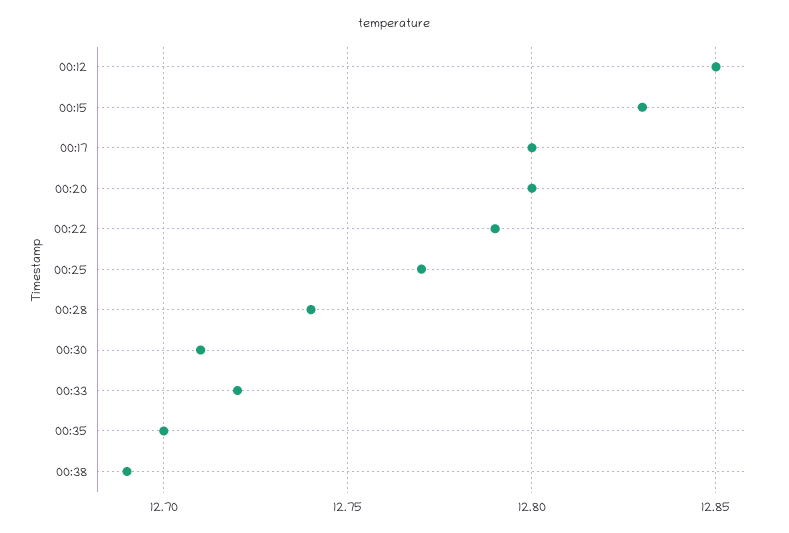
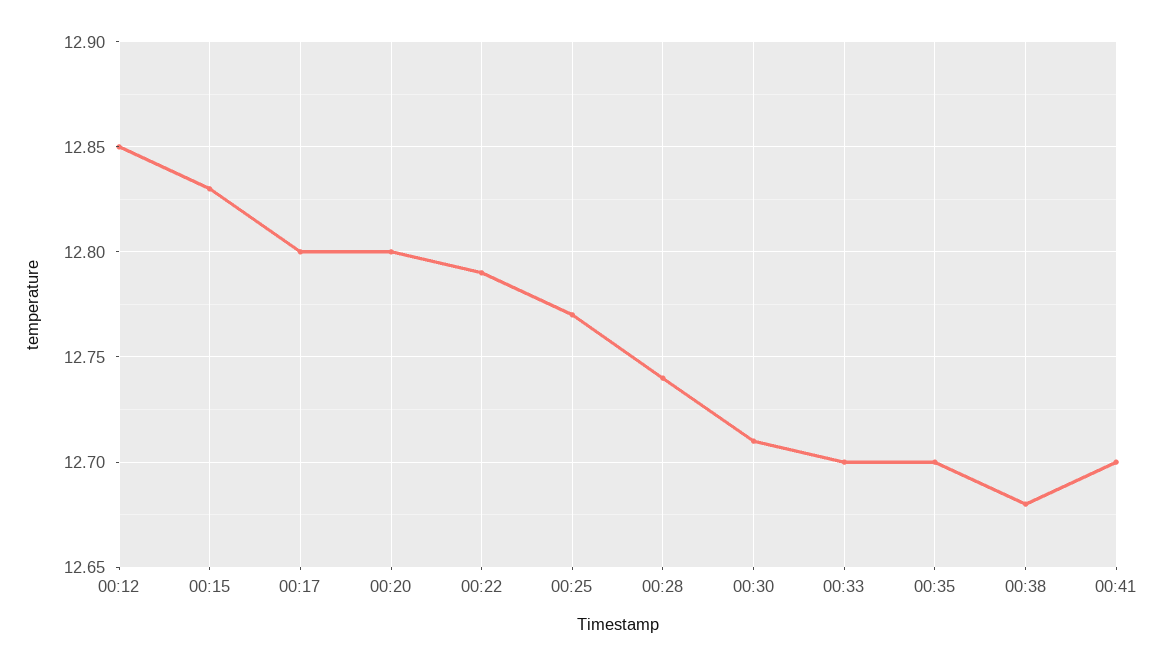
00:33: 12.72 -> 12.7
00:38: 12.69 -> 12.68
00:41: none -> 12.7

